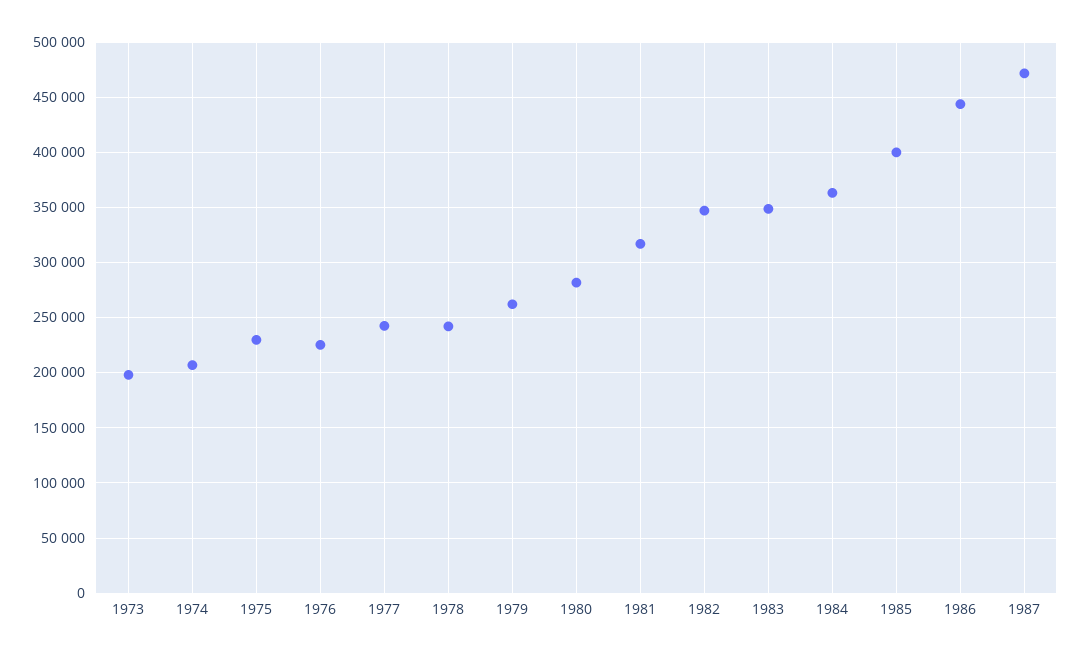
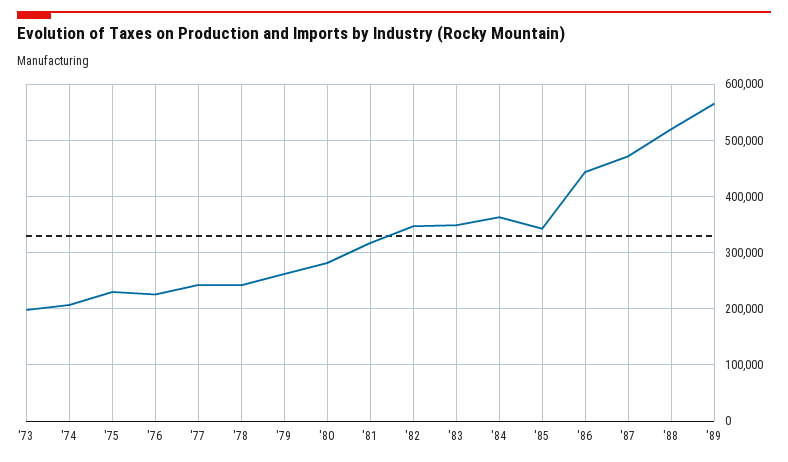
1985: 400000 -> 340000
'88: none -> 520000
'89: none -> 560000

